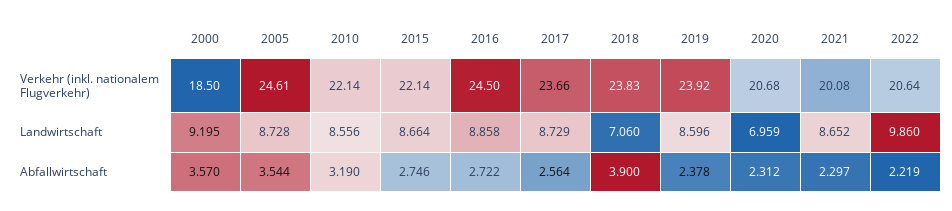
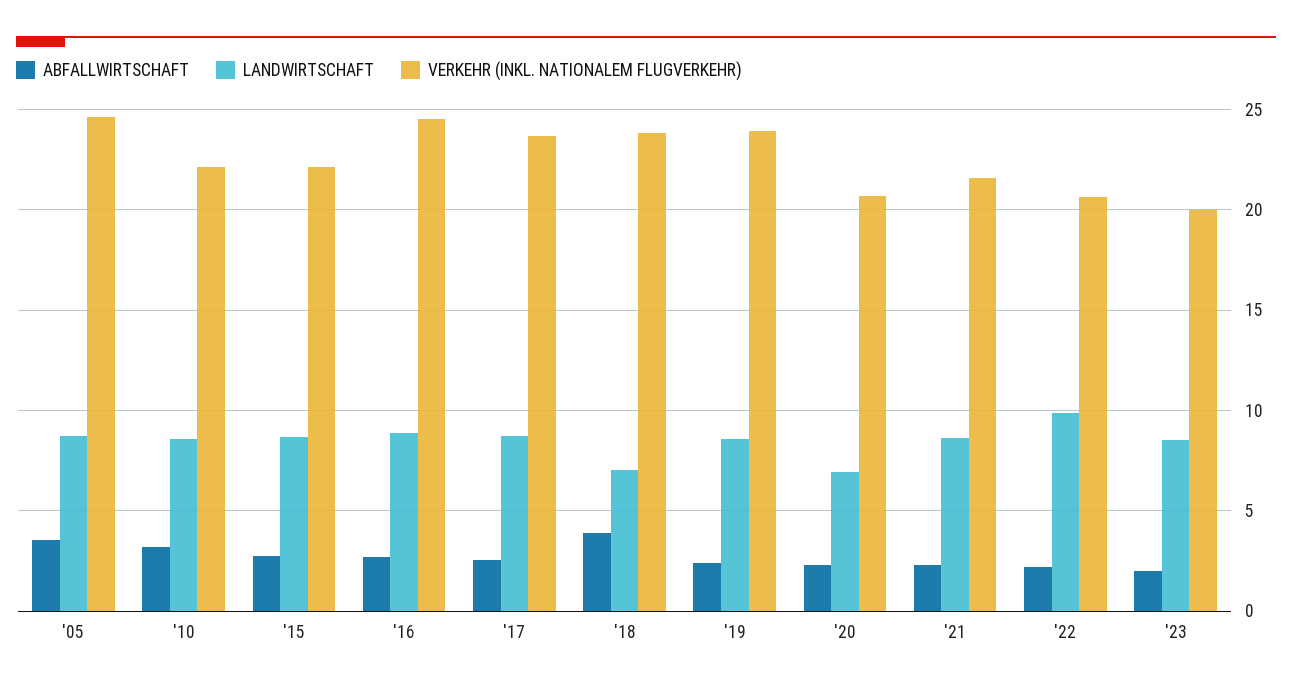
Verkehr (inkl. nationalem Flugverkehr), 2000: 18.5 -> none
Verkehr (inkl. nationalem Flugverkehr), 2021: 20.08 -> 21.5
Landwirtschaft, 2000: 9.195 -> none
Abfallwirtschaft, 2000: 3.57 -> none
Abfallwirtschaft, '23: none -> 2
Landwirtschaft, '23: none -> 8.5
Verkehr (inkl. nationalem Flugverkehr), '23: none -> 20

